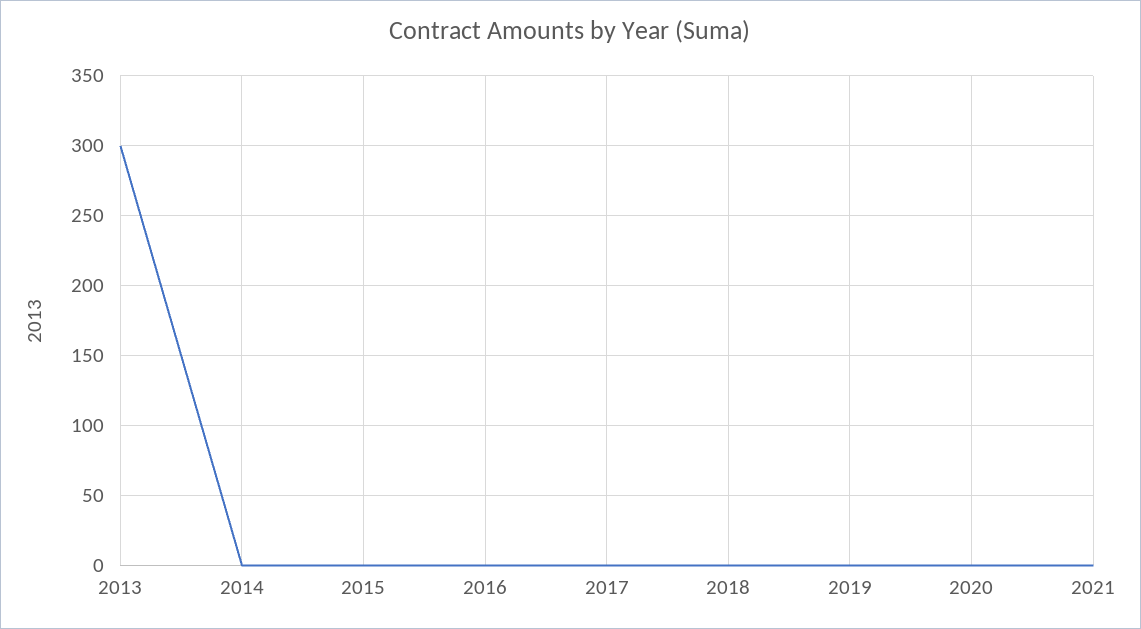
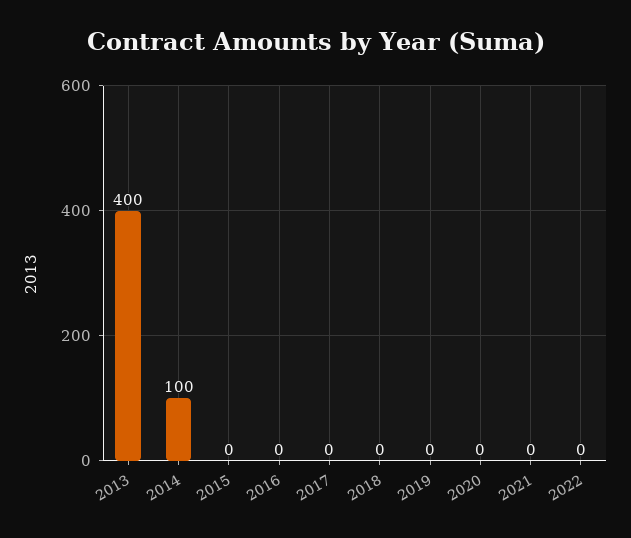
2013: 300 -> 400
2014: 0 -> 100
2022: none -> 0

